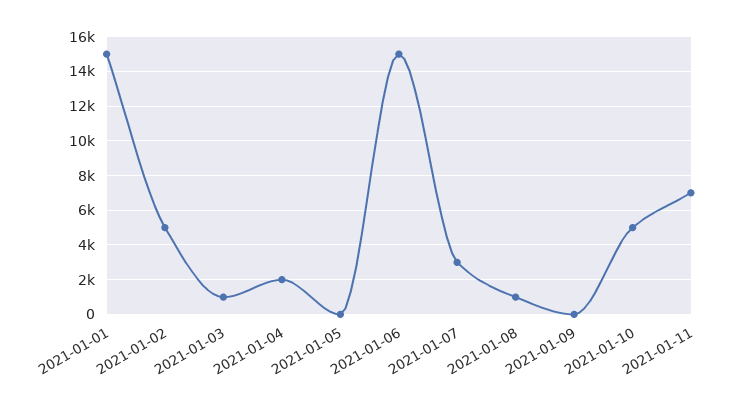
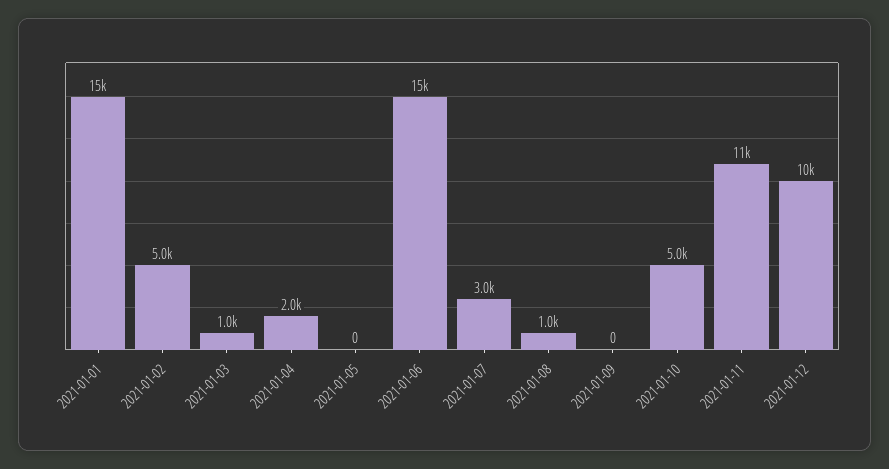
2021-01-11: 7000 -> 11000
2021-01-12: none -> 10000

